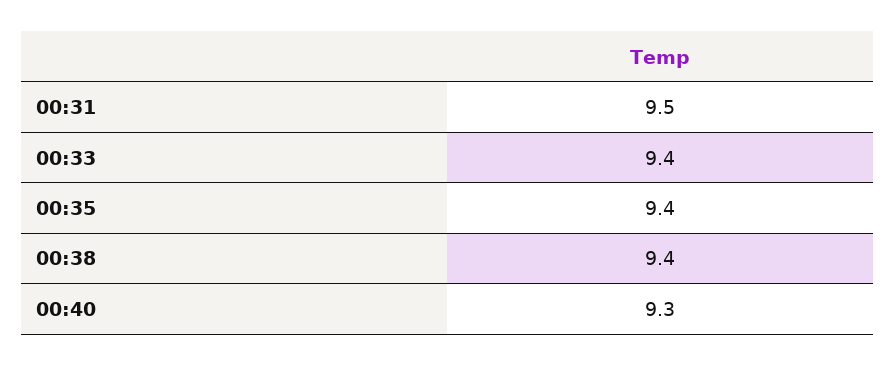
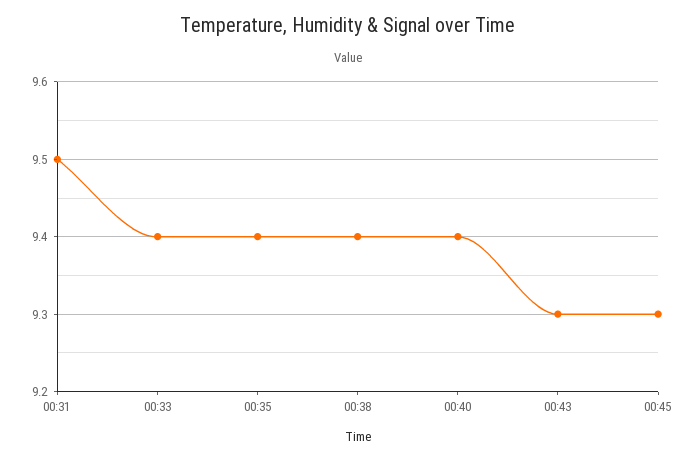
00:40: 9.3 -> 9.4
00:43: none -> 9.3
00:45: none -> 9.3

